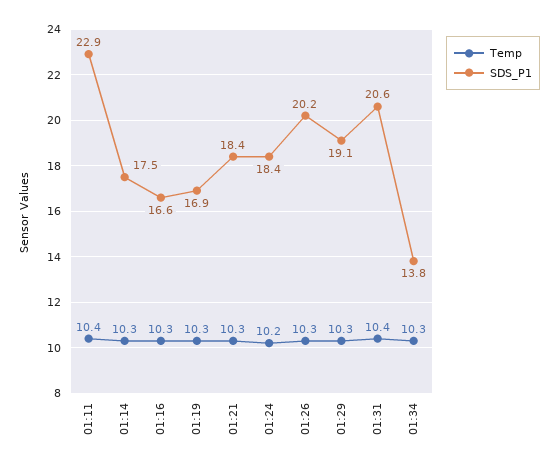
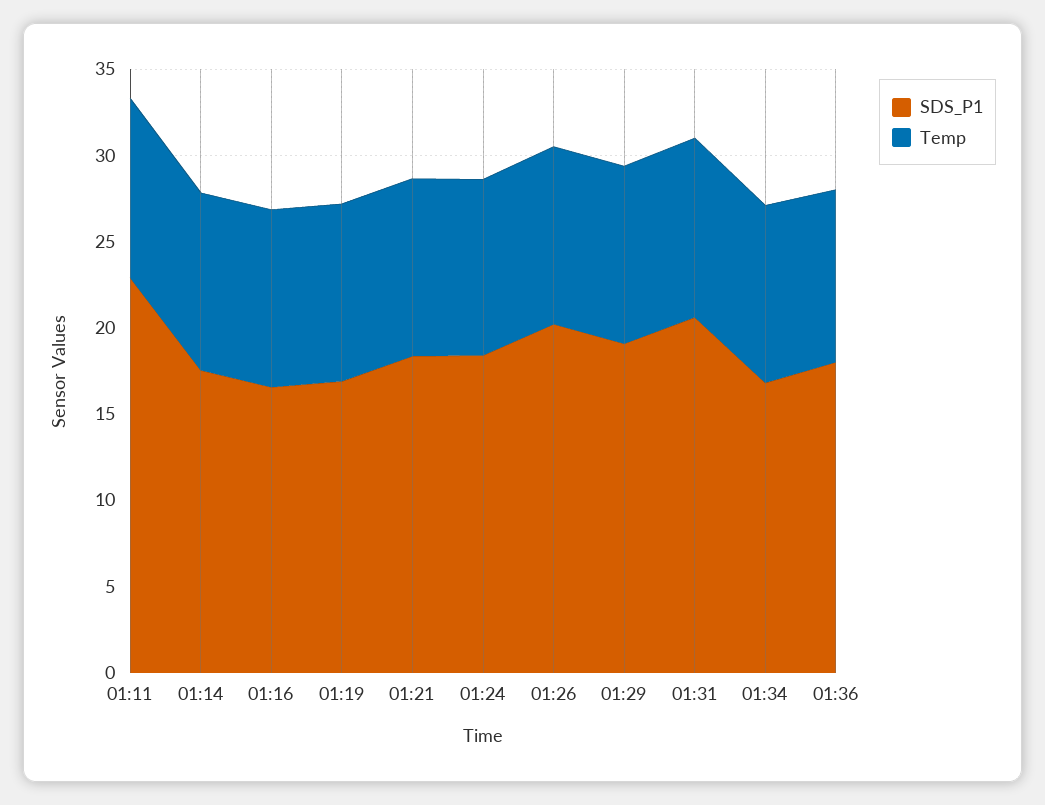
SDS_P1, 01:34: 13.8 -> 17
SDS_P1, 01:36: none -> 18
Temp, 01:36: none -> 10

